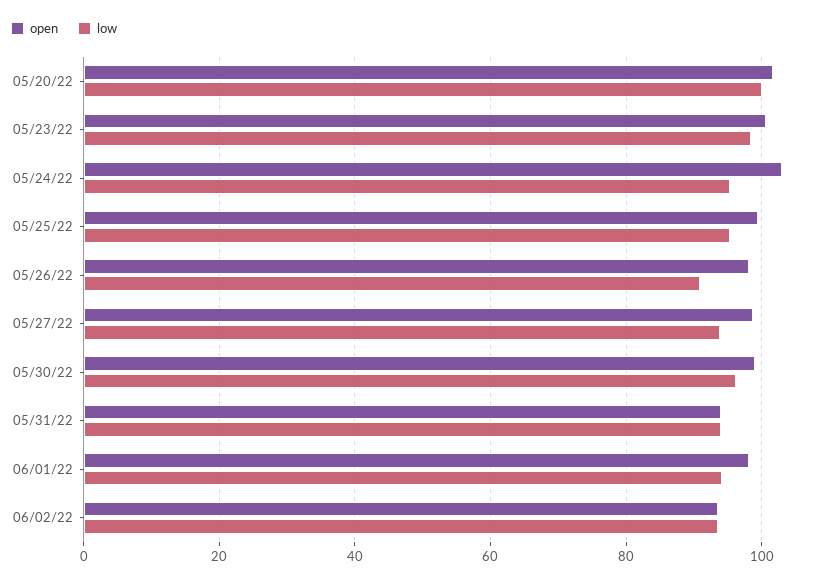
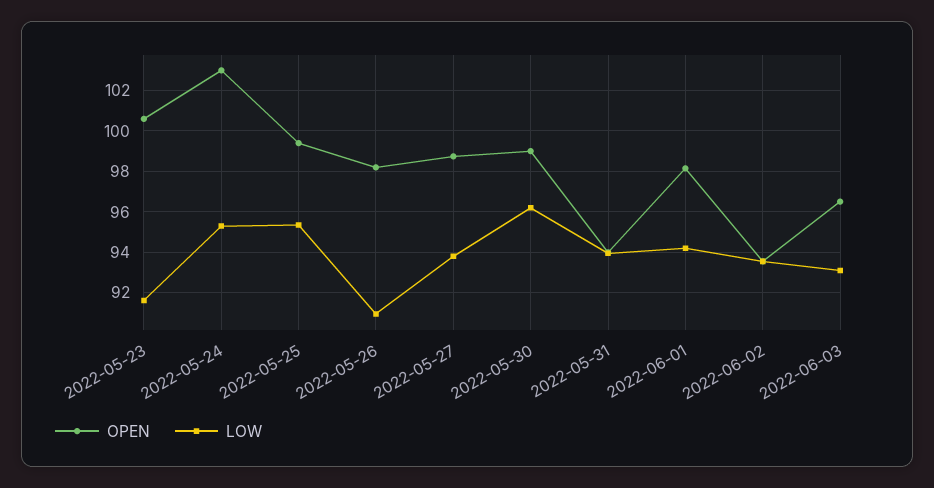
open, 05/20/22: 102 -> none
low, 05/20/22: 100 -> none
low, 05/23/22: 98 -> 91.5
open, 2022-06-03: none -> 96.5
low, 2022-06-03: none -> 93

